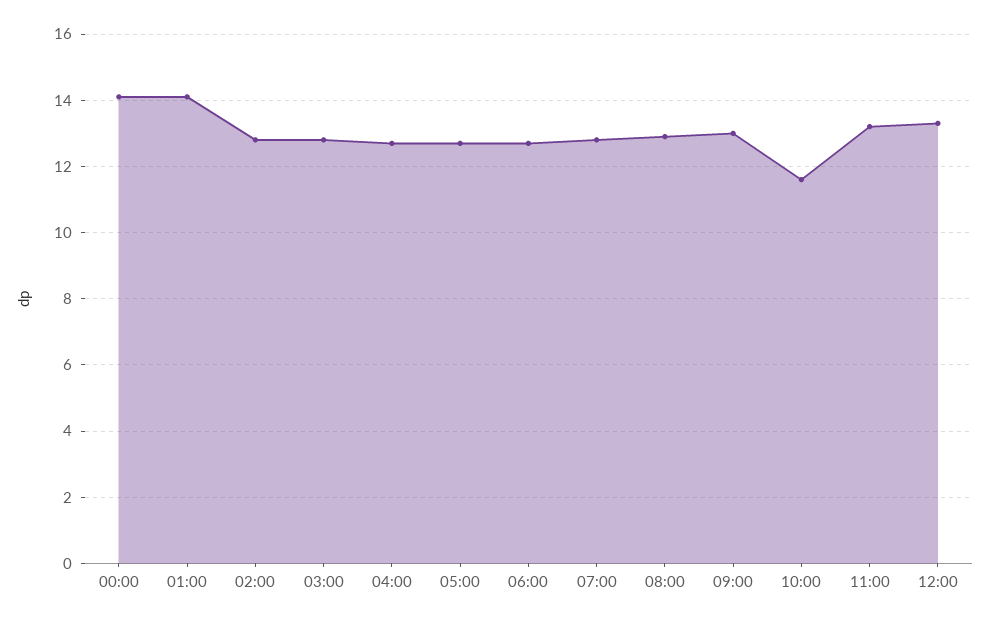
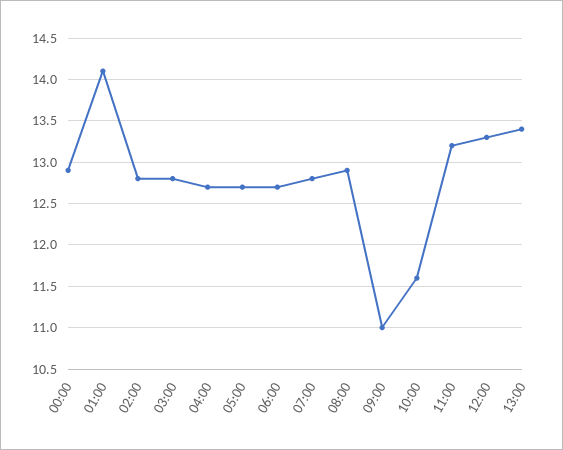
00:00: 14 -> 12.9
09:00: 13 -> 11
13:00: none -> 13.4

